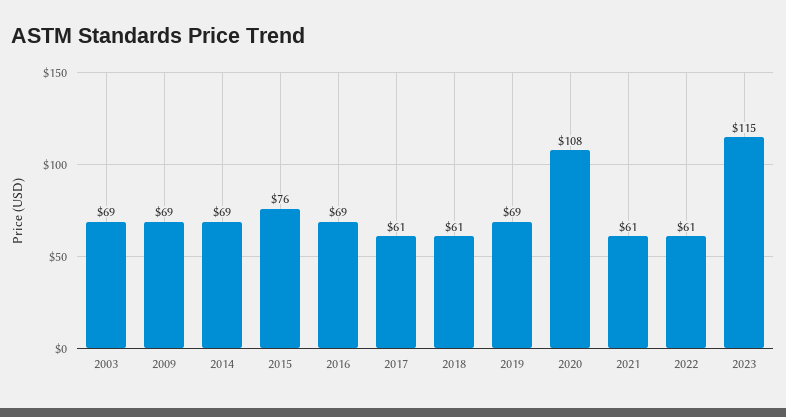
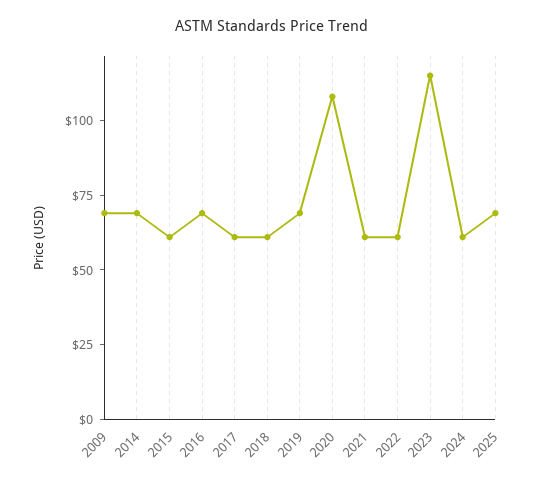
2003: 69 -> none
2015: 76 -> 60
2024: none -> 60
2025: none -> 70

